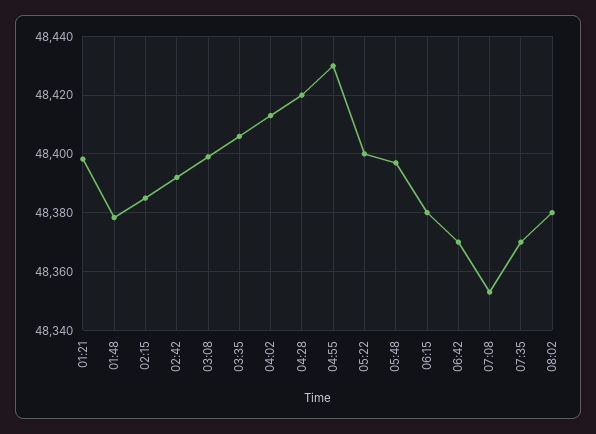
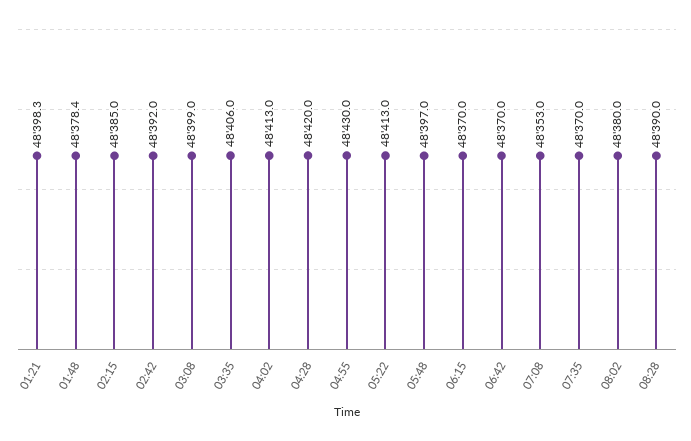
05:22: 48400 -> 48413
06:15: 48380 -> 48370
08:28: none -> 48390

